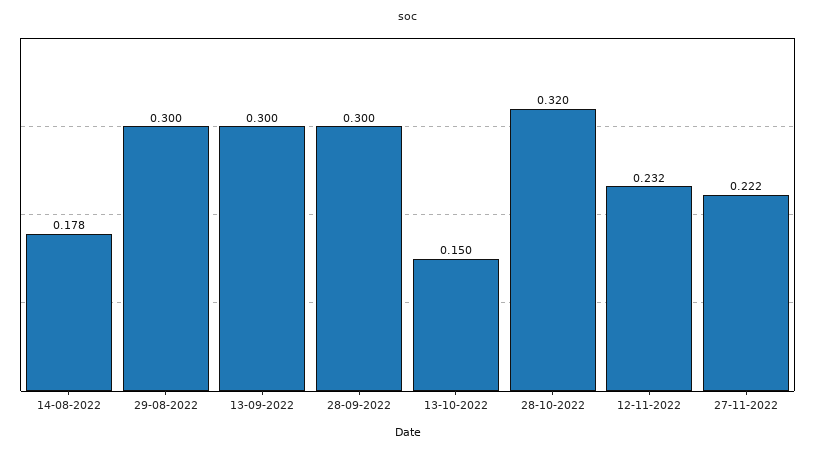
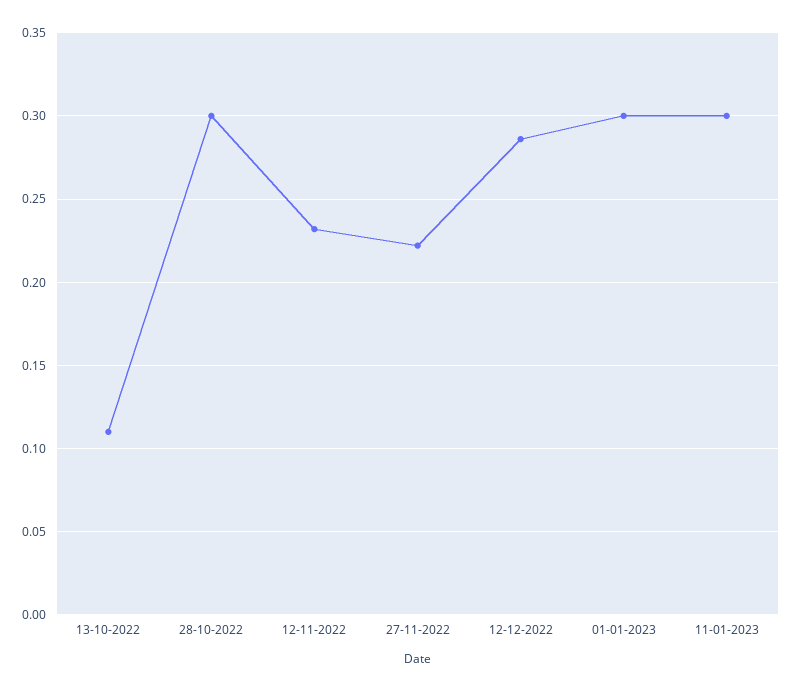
14-08-2022: 0.178 -> none
29-08-2022: 0.3 -> none
13-09-2022: 0.3 -> none
28-09-2022: 0.3 -> none
13-10-2022: 0.15 -> 0.11
28-10-2022: 0.32 -> 0.3
12-12-2022: none -> 0.285
01-01-2023: none -> 0.3
11-01-2023: none -> 0.3

